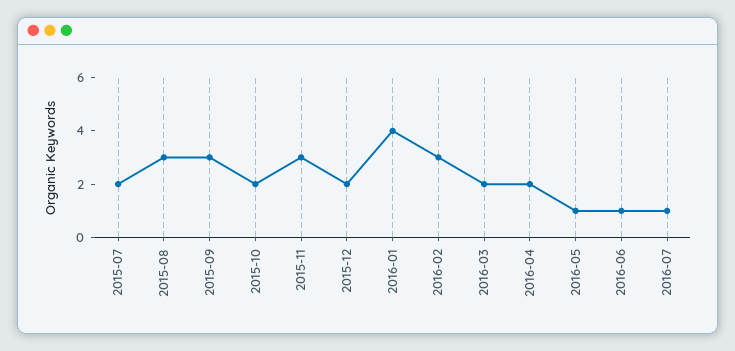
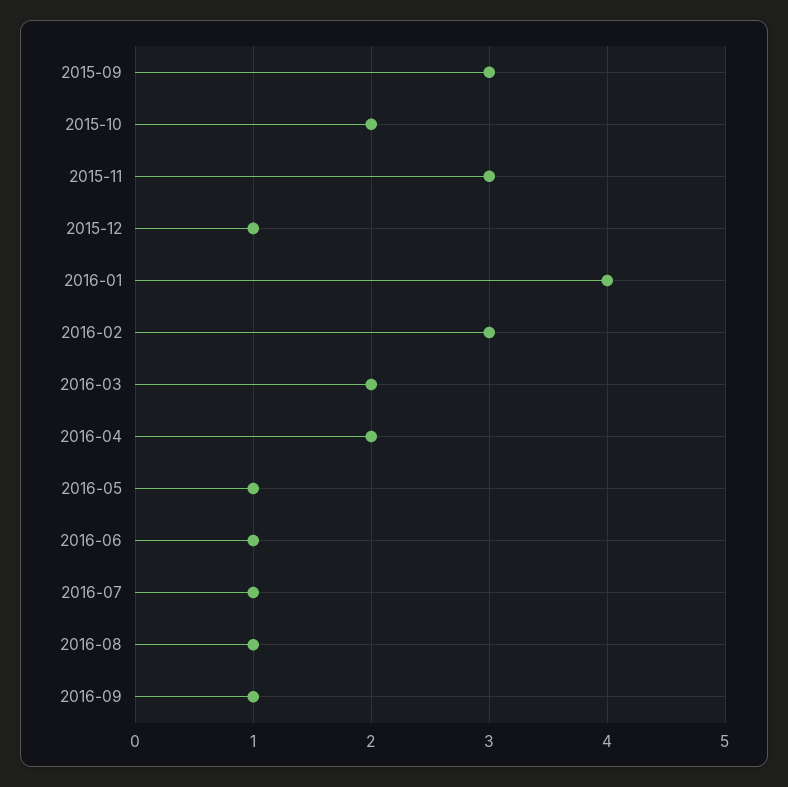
2015-07: 2 -> none
2015-08: 3 -> none
2015-12: 2 -> 1
2016-08: none -> 1
2016-09: none -> 1

